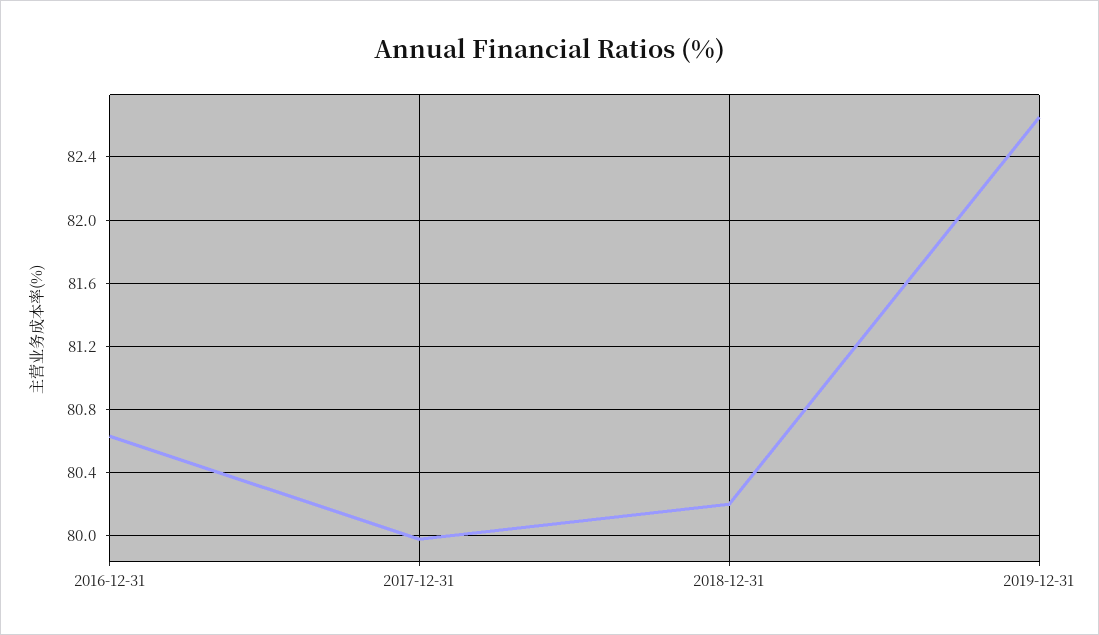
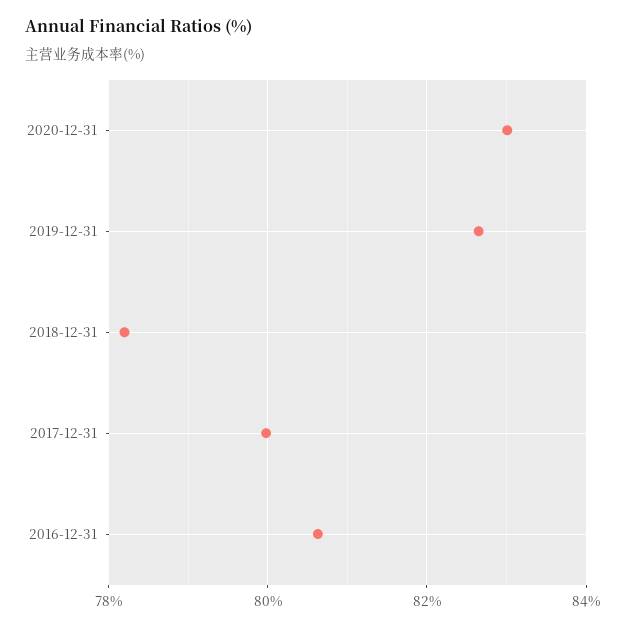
2018-12-31: 80.2 -> 78.2
2020-12-31: none -> 83

